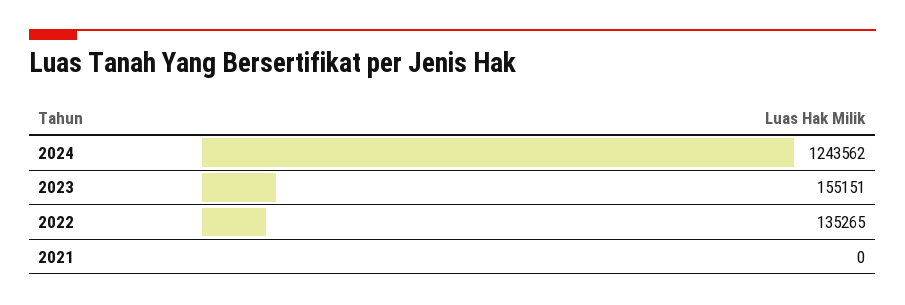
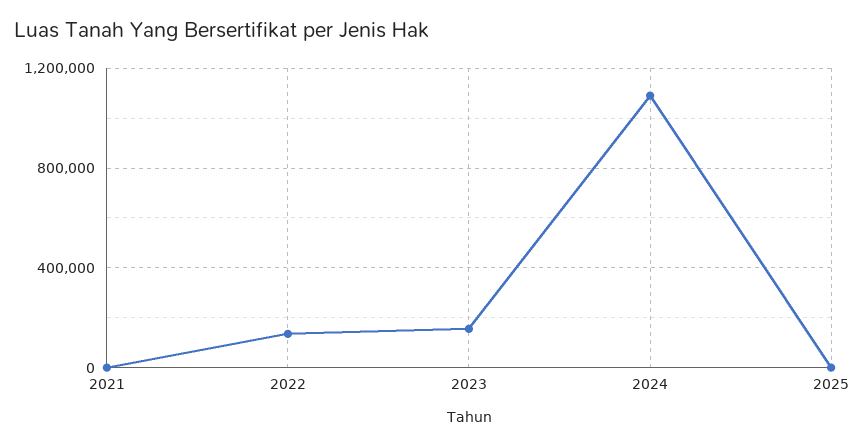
2024: 1243562 -> 1100000
2025: none -> 0

